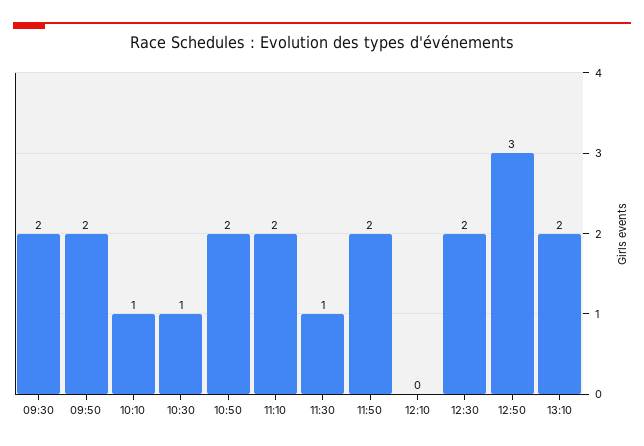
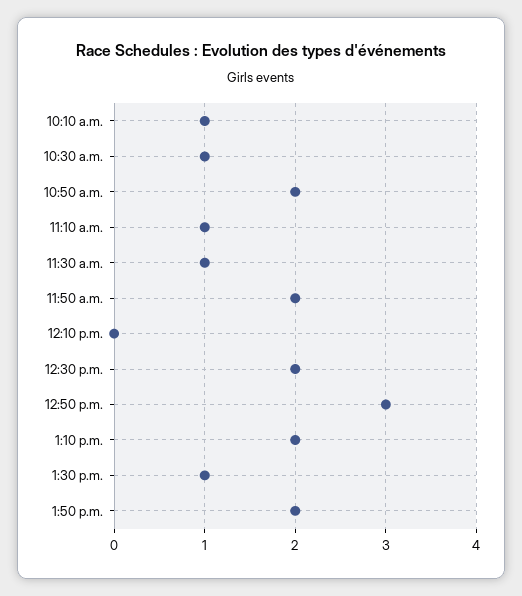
09:30: 2 -> none
09:50: 2 -> none
11:10: 2 -> 1
1:30 p.m.: none -> 1
1:50 p.m.: none -> 2

